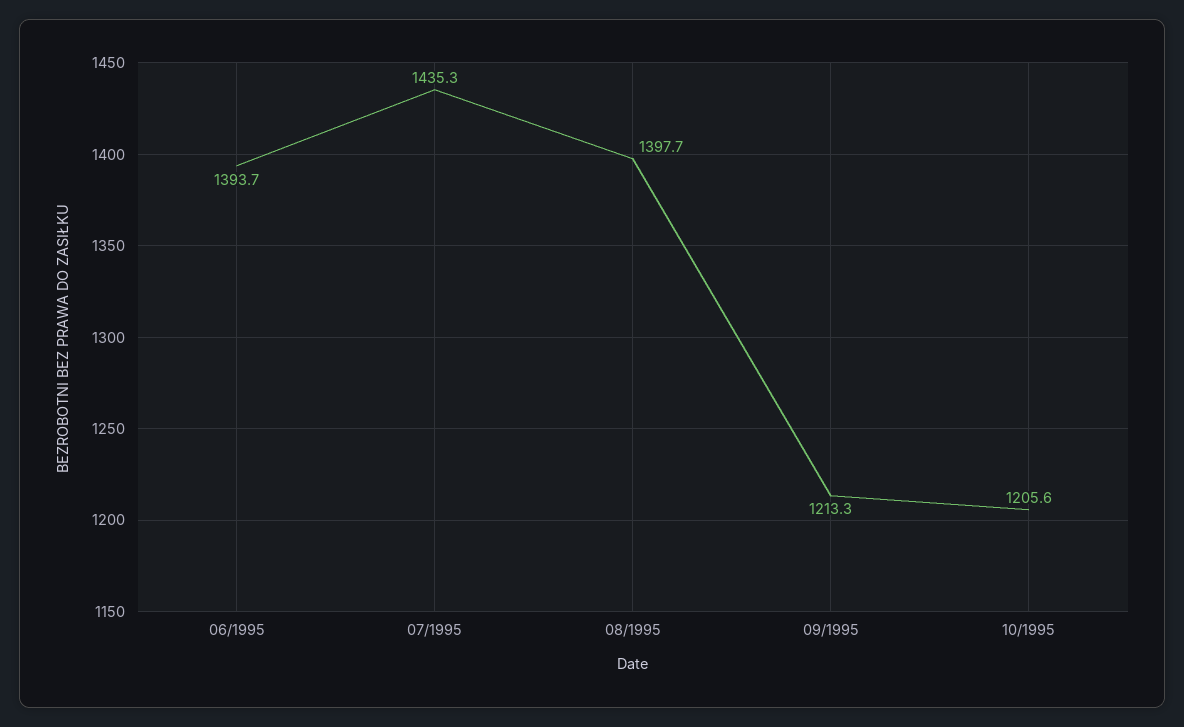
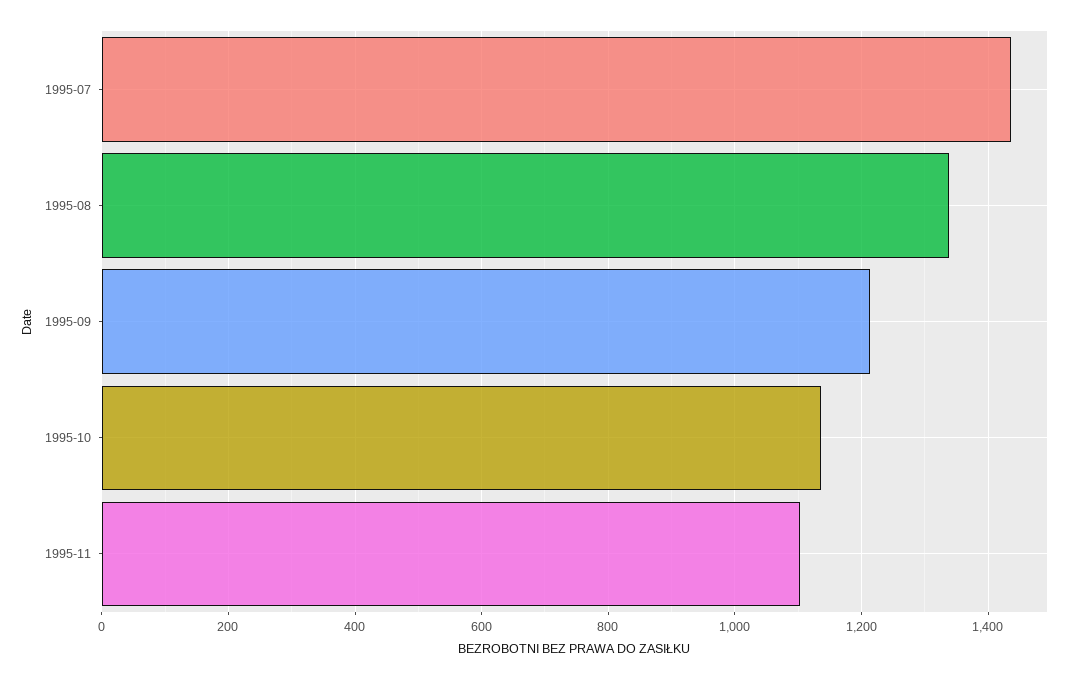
06/1995: 1393.7 -> none
08/1995: 1397.7 -> 1340
10/1995: 1205.6 -> 1140
1995-11: none -> 1100

